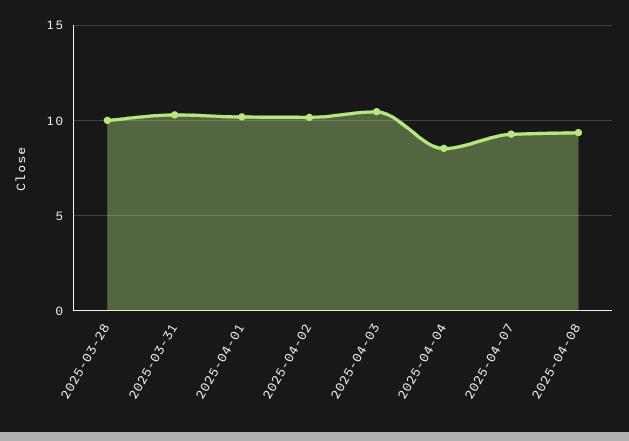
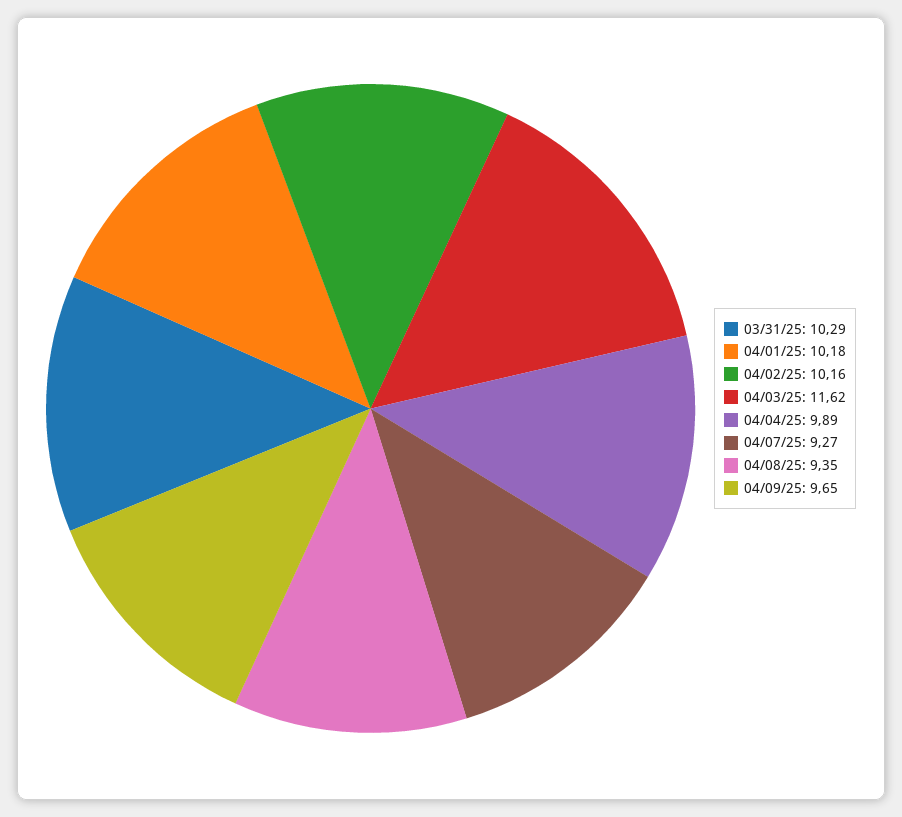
2025-03-28: 10 -> none
2025-04-03: 10.5 -> 11.62
2025-04-04: 8.5 -> 9.89
04/09/25: none -> 9.65

